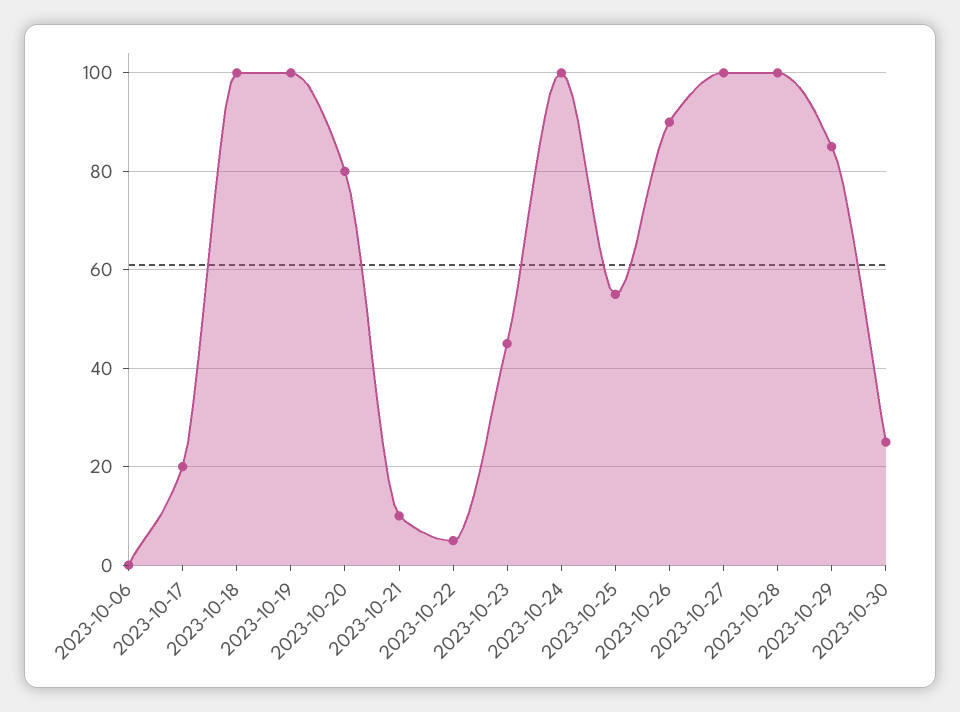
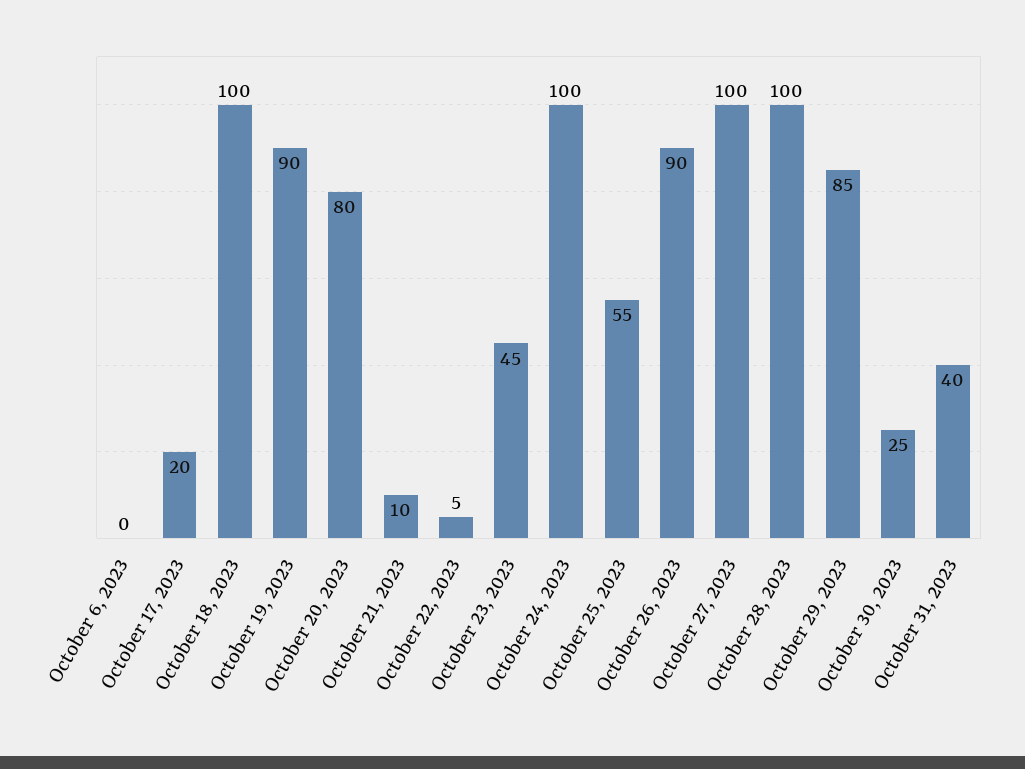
2023-10-19: 100 -> 90
October 31, 2023: none -> 40

